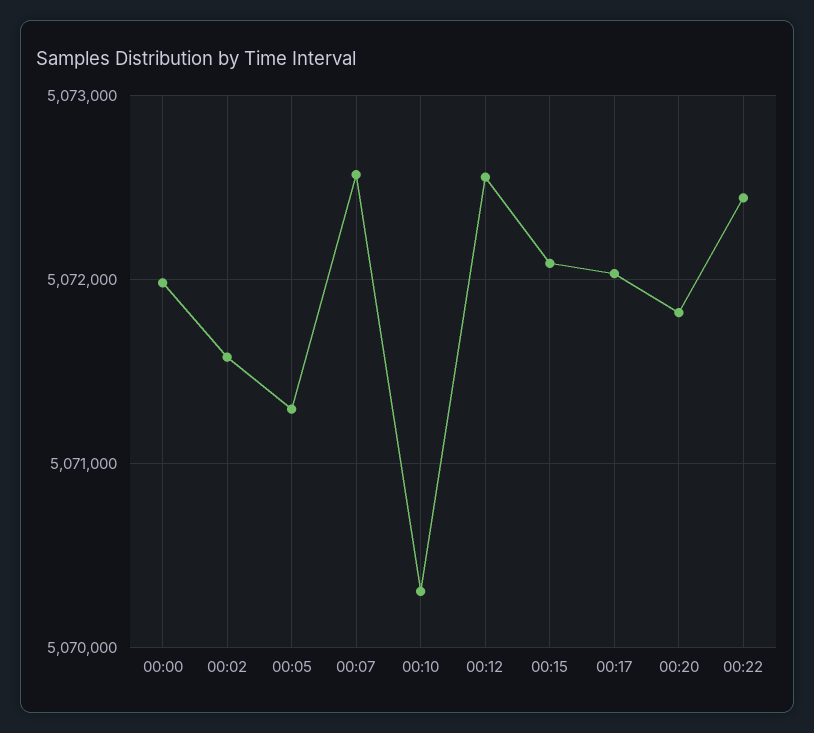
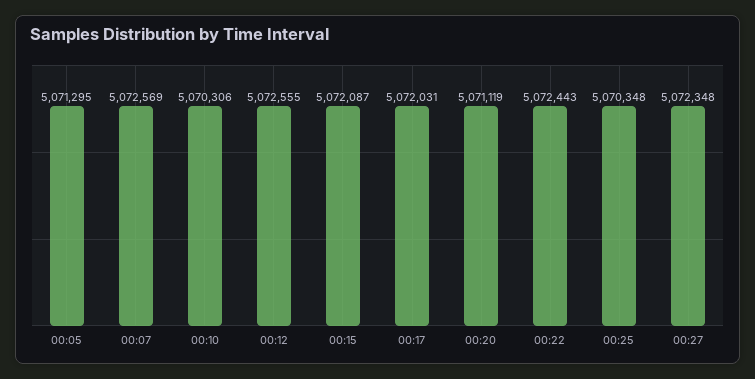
00:00: 5072000 -> none
00:02: 5071600 -> none
00:20: 5071800 -> 5071119
00:25: none -> 5070348
00:27: none -> 5072348

